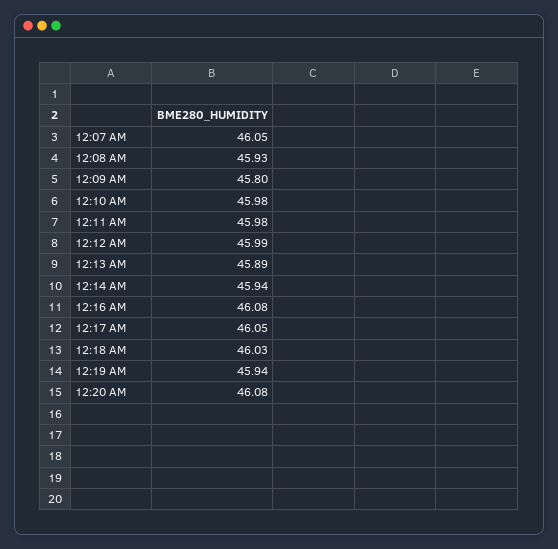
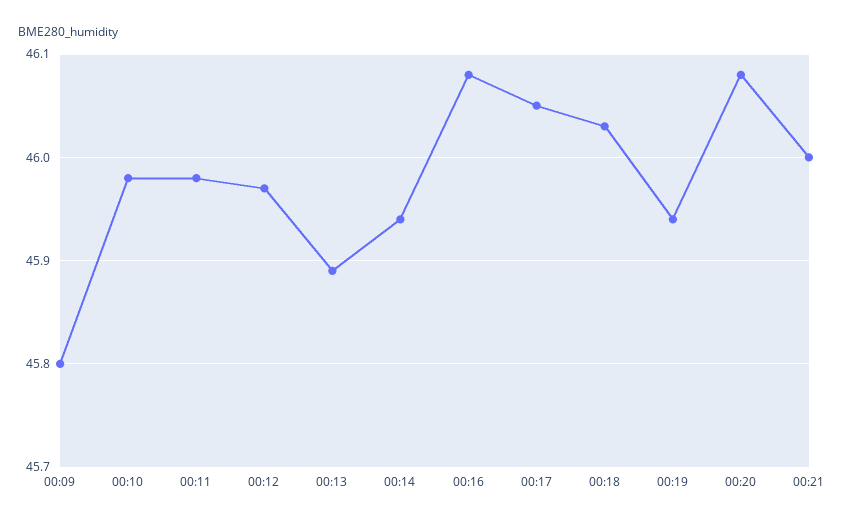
12:07 AM: 46.05 -> none
12:08 AM: 45.93 -> none
12:12 AM: 45.99 -> 45.97
00:21: none -> 46

